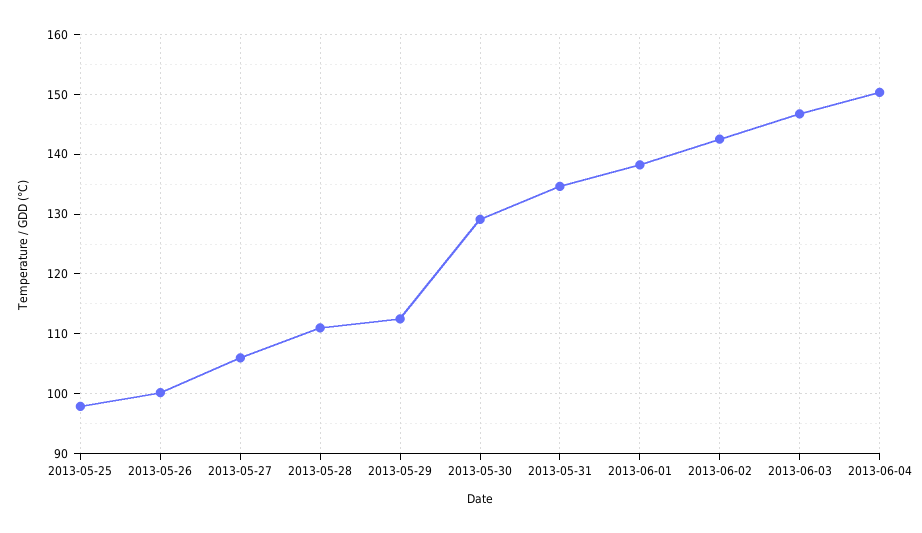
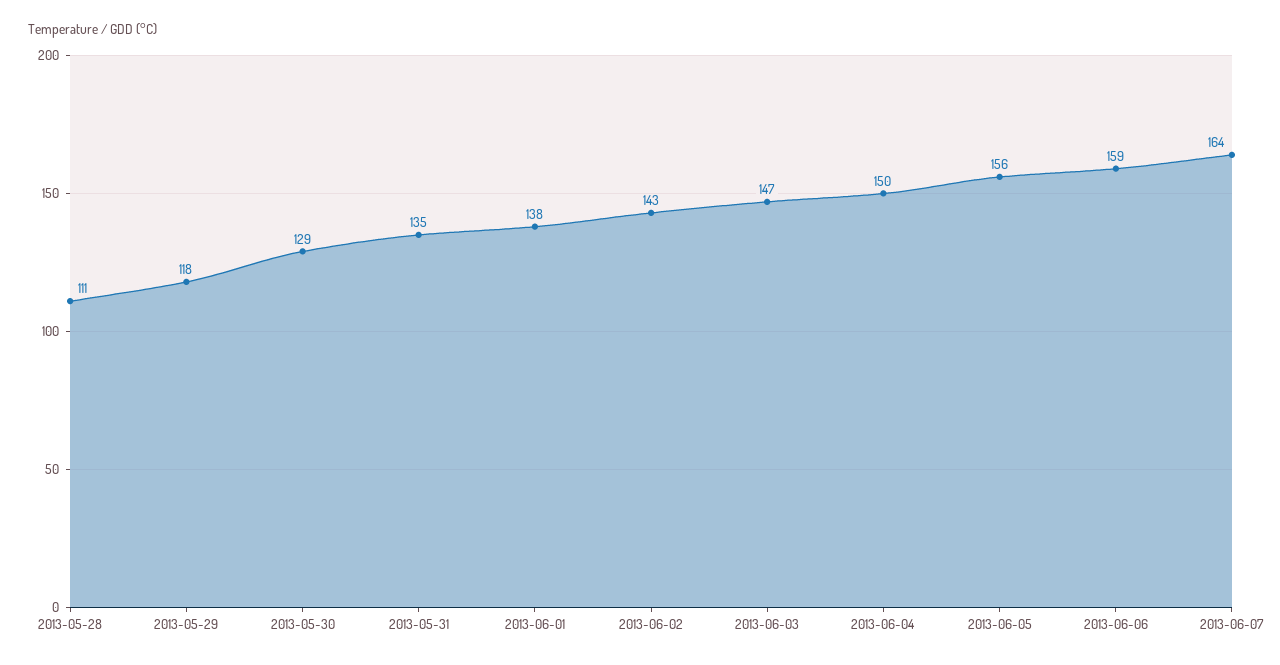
2013-05-25: 98 -> none
2013-05-26: 100 -> none
2013-05-27: 106 -> none
2013-05-29: 112 -> 118
2013-06-05: none -> 156
2013-06-06: none -> 159
2013-06-07: none -> 164

